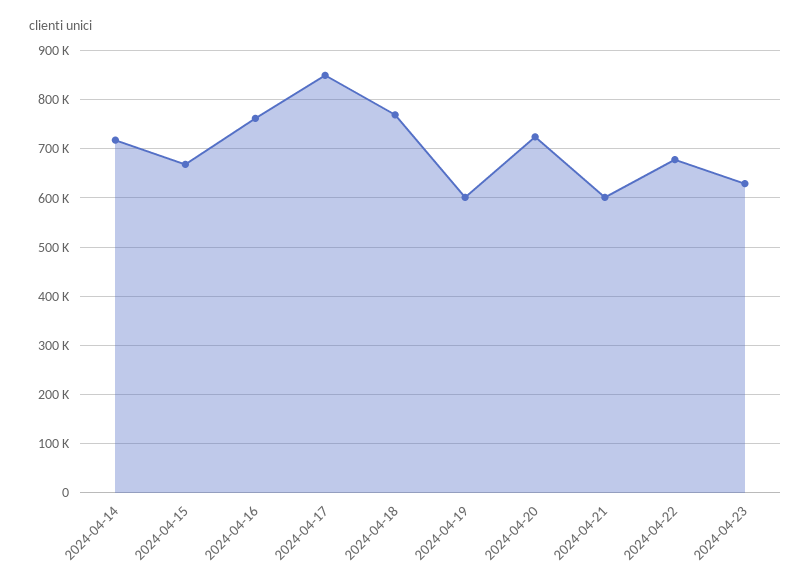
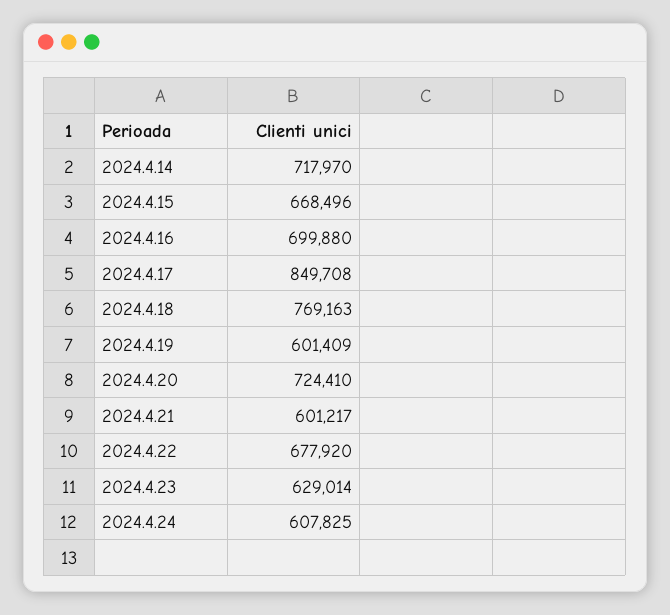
2024-04-16: 760000 -> 699880
2024.4.24: none -> 607825

